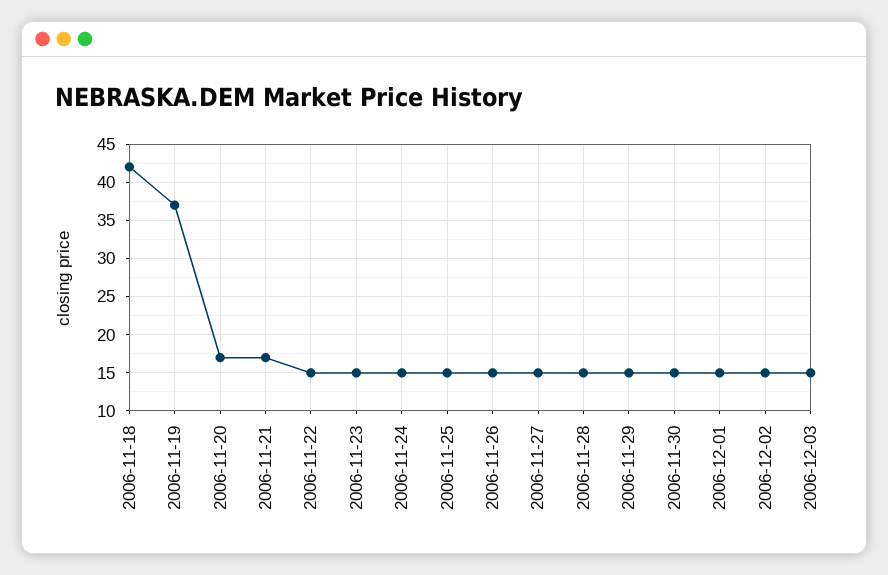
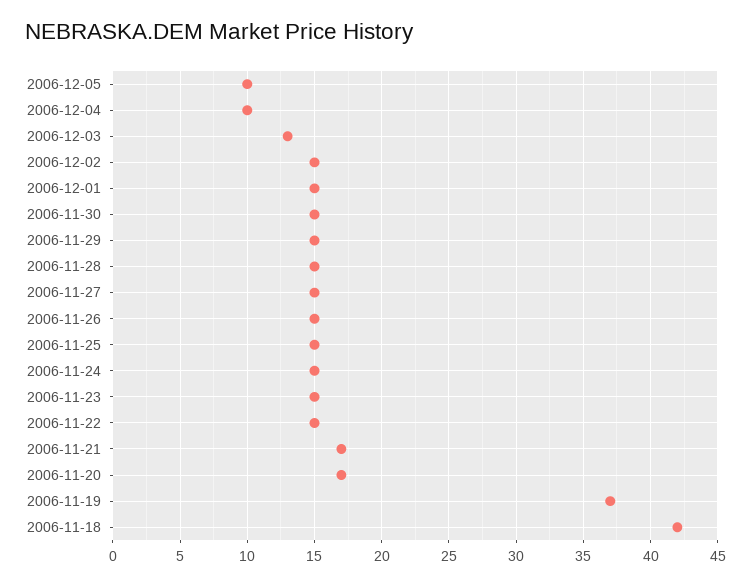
2006-12-03: 15 -> 13
2006-12-05: none -> 10
2006-12-04: none -> 10

